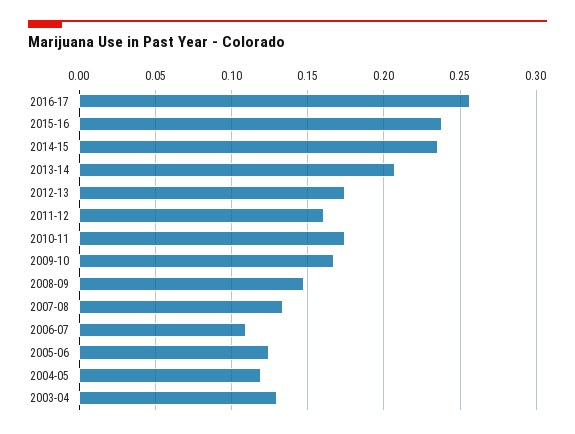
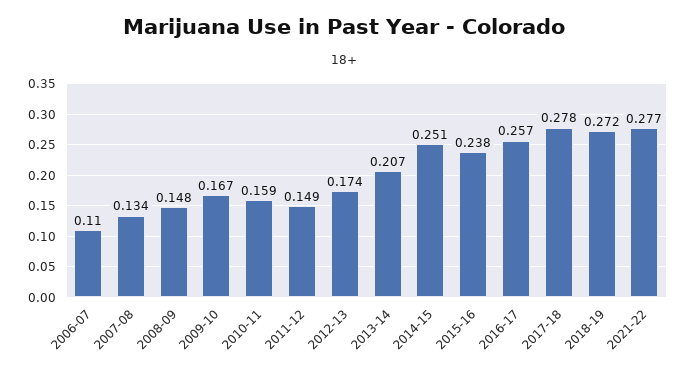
2014-15: 0.235 -> 0.251
2011-12: 0.16 -> 0.149
2010-11: 0.175 -> 0.159
2005-06: 0.125 -> none
2004-05: 0.12 -> none
2003-04: 0.13 -> none
2017-18: none -> 0.278
2018-19: none -> 0.272
2021-22: none -> 0.277

